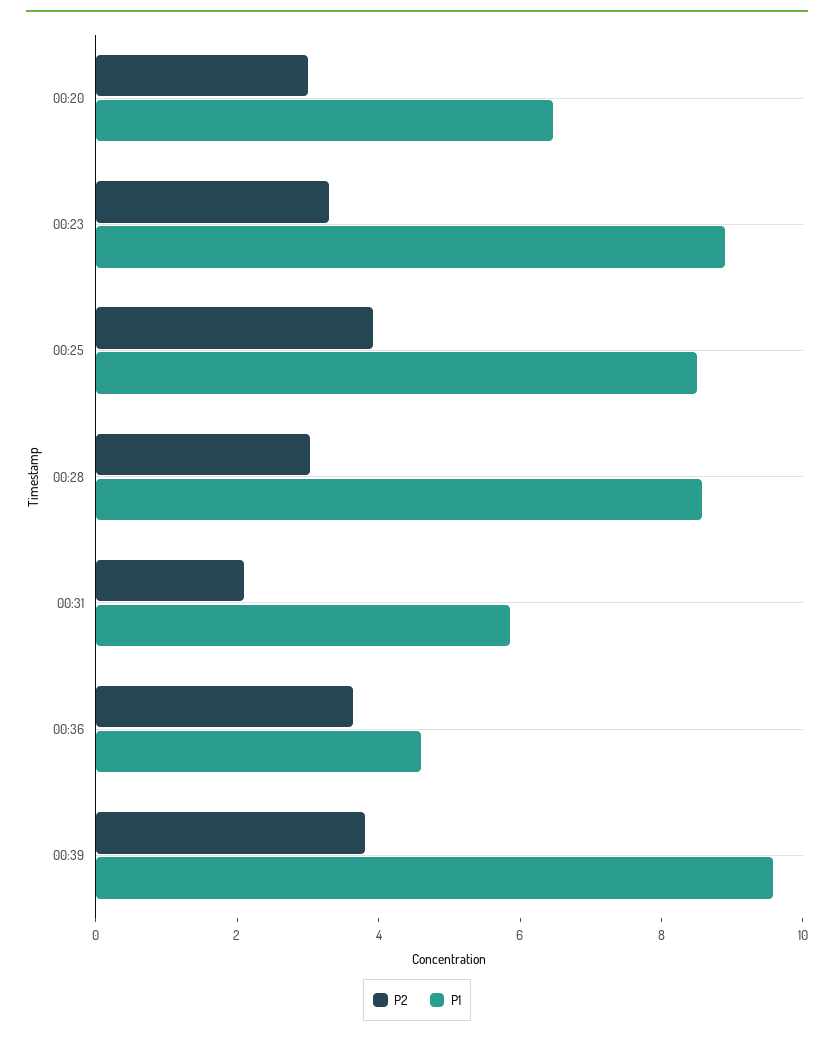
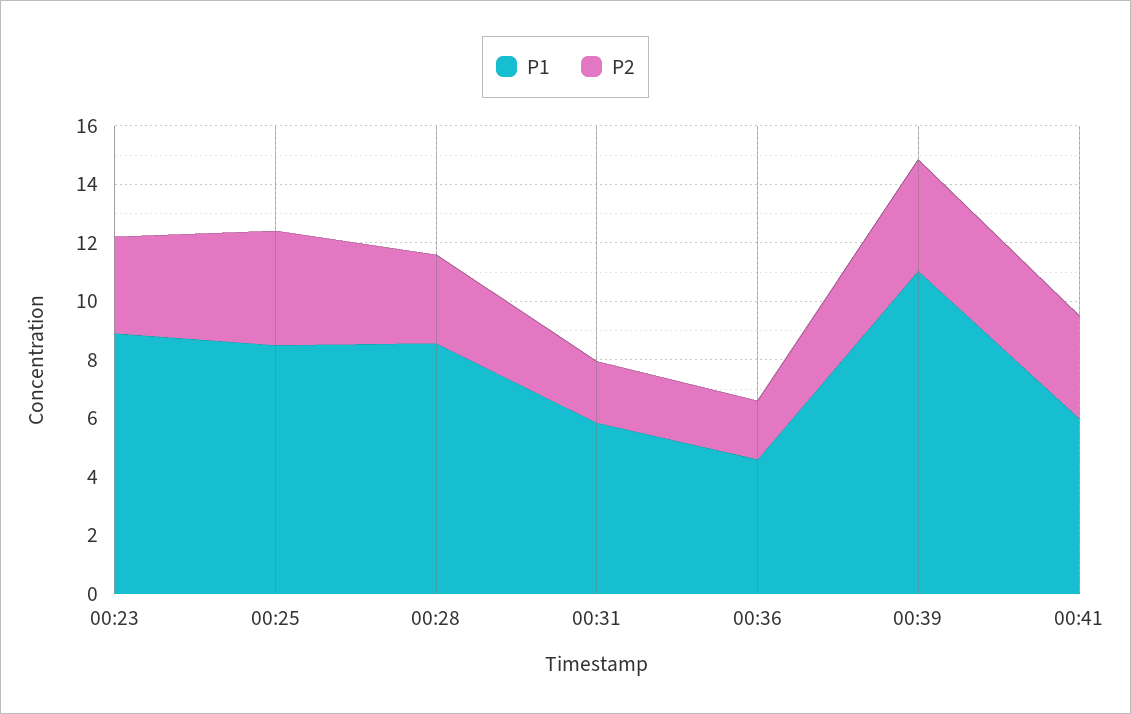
P2, 00:20: 3 -> none
P1, 00:20: 6.5 -> none
P2, 00:36: 3.5 -> 2
P1, 00:39: 9.5 -> 11
P1, 00:41: none -> 6
P2, 00:41: none -> 3.5

